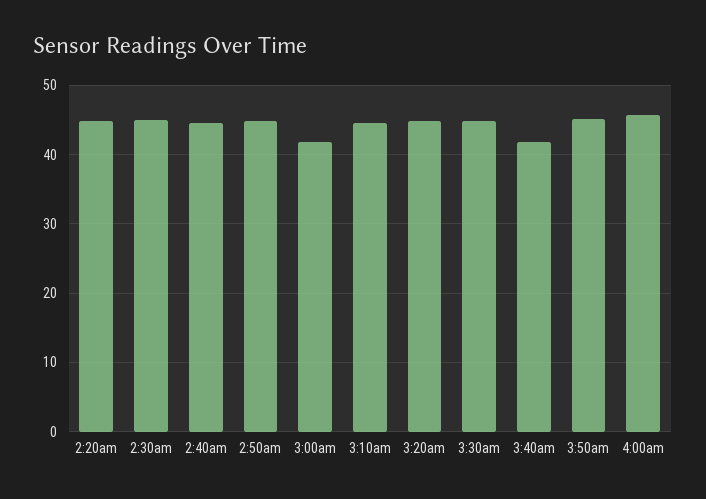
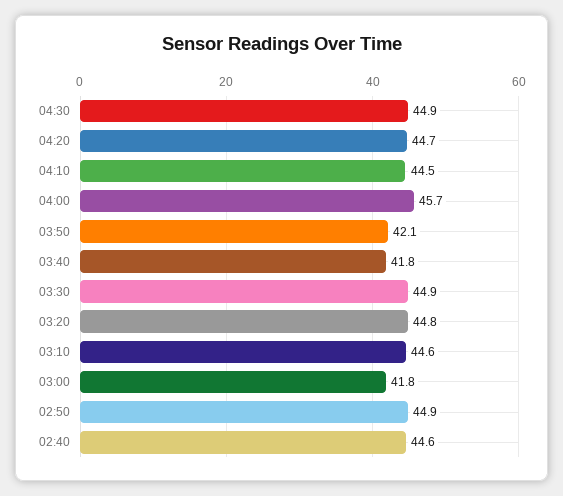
2:20am: 45 -> none
2:30am: 45 -> none
3:50am: 45 -> 42.1
04:30: none -> 44.9
04:20: none -> 44.7
04:10: none -> 44.5

